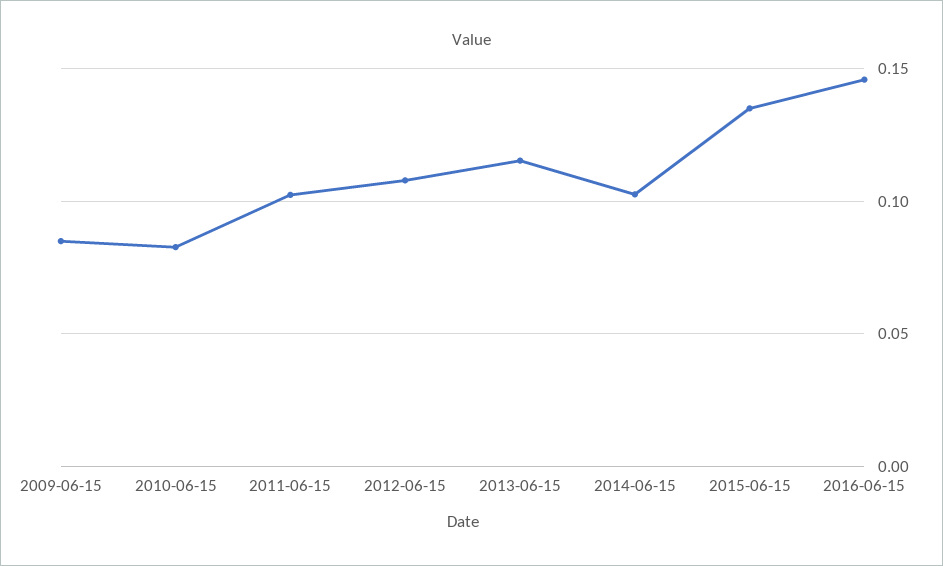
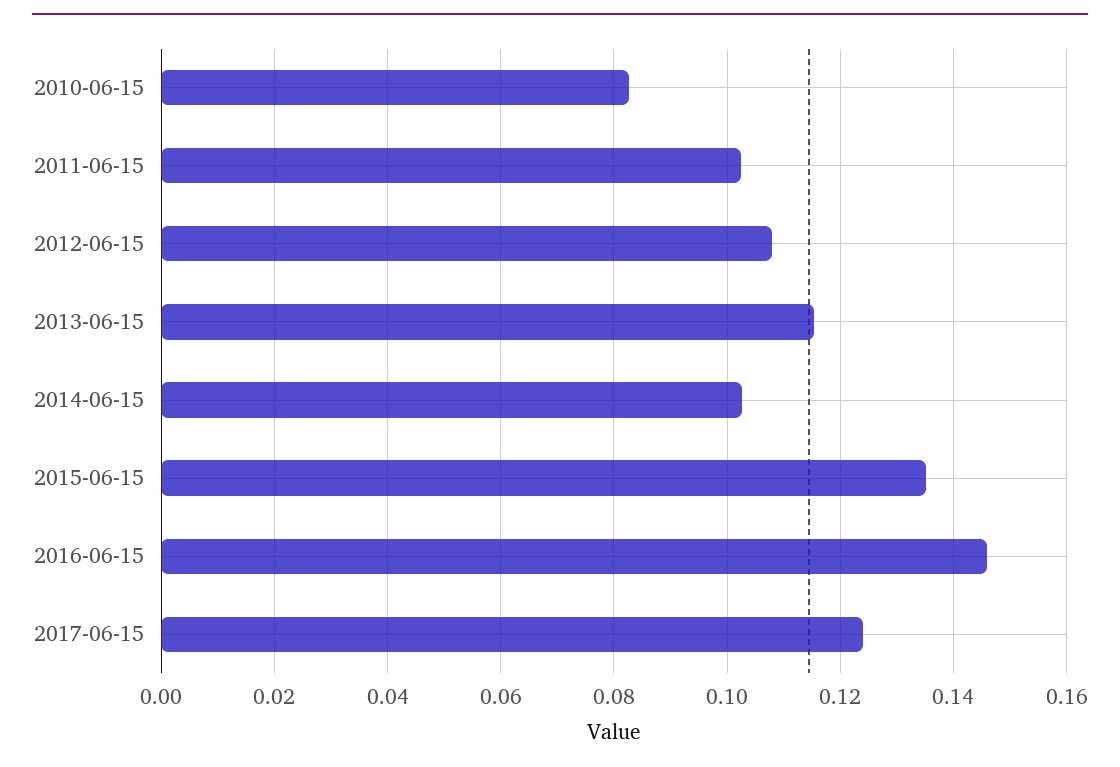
2009-06-15: 0.085 -> none
2017-06-15: none -> 0.124

